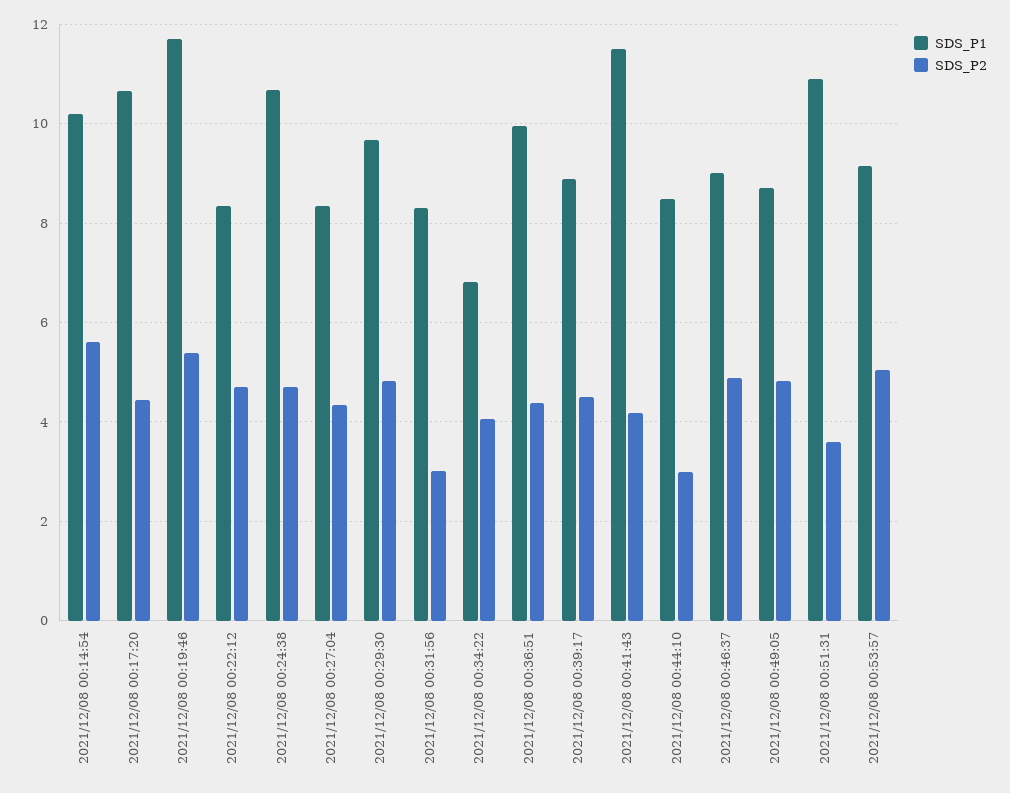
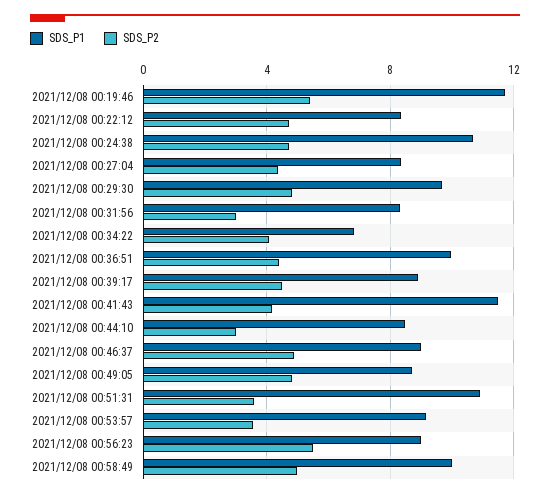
SDS_P1, 2021/12/08 00:14:54: 10.2 -> none
SDS_P2, 2021/12/08 00:14:54: 5.6 -> none
SDS_P1, 2021/12/08 00:17:20: 10.6 -> none
SDS_P2, 2021/12/08 00:17:20: 4.4 -> none
SDS_P2, 2021/12/08 00:53:57: 5 -> 3.5
SDS_P1, 2021/12/08 00:56:23: none -> 9
SDS_P2, 2021/12/08 00:56:23: none -> 5.5
SDS_P1, 2021/12/08 00:58:49: none -> 10
SDS_P2, 2021/12/08 00:58:49: none -> 5

